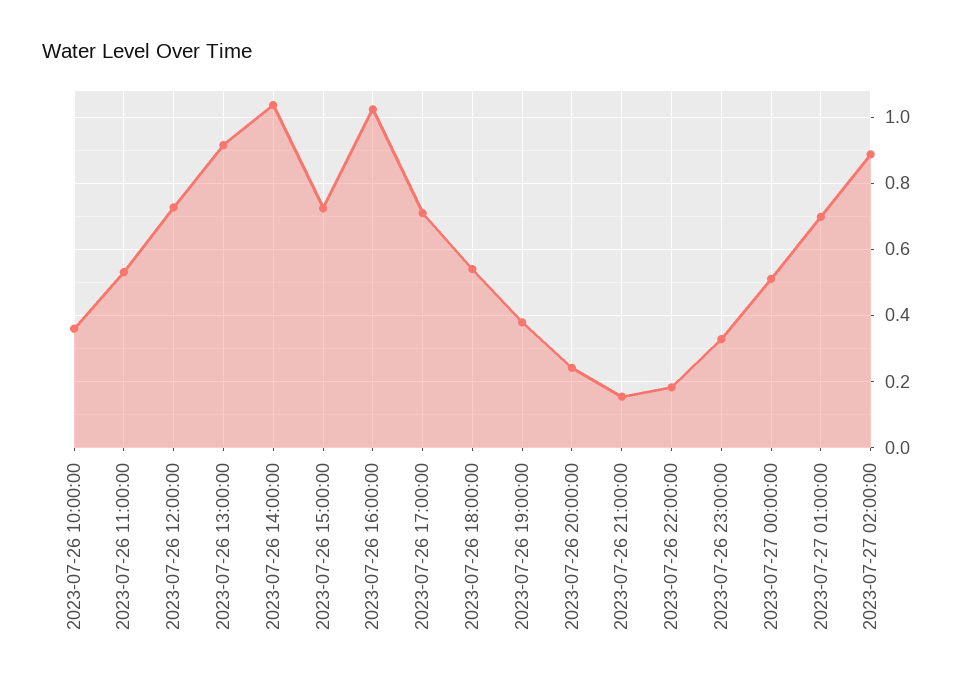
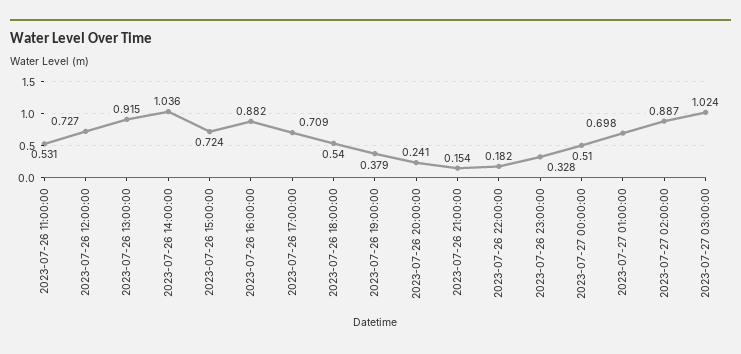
2023-07-26 10:00:00: 0.36 -> none
2023-07-26 16:00:00: 1.02 -> 0.882
2023-07-27 03:00:00: none -> 1.024

